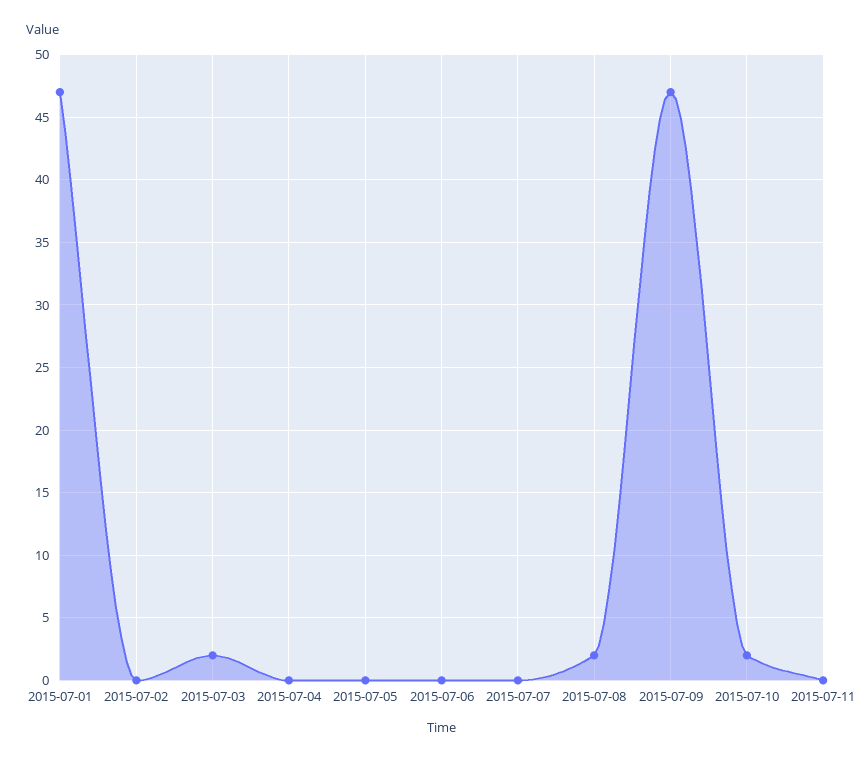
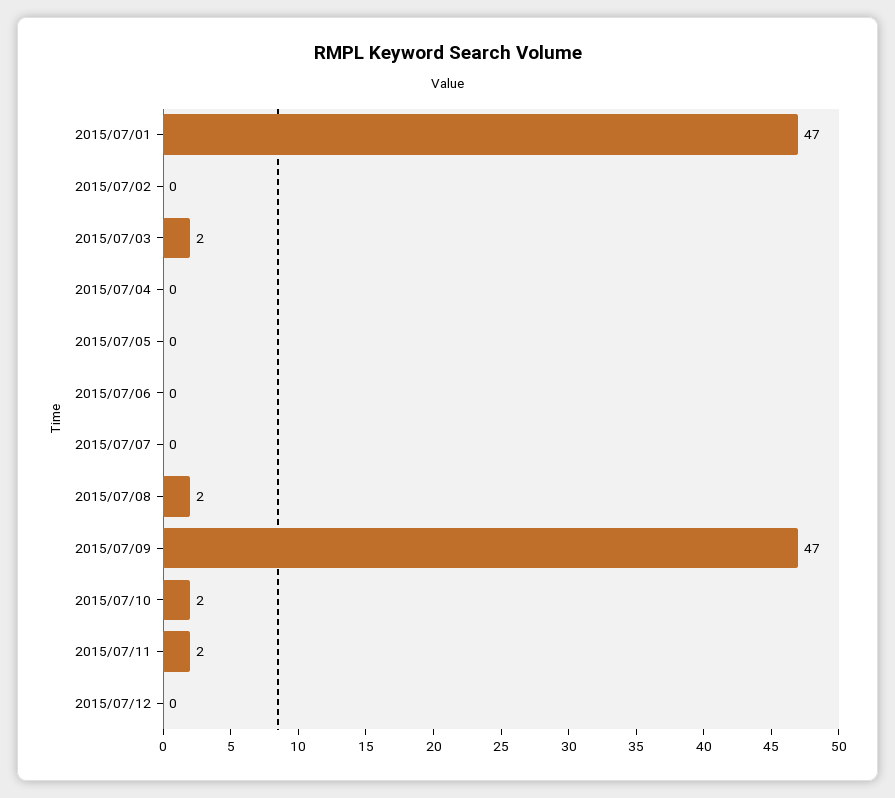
2015-07-11: 0 -> 2
2015/07/12: none -> 0

